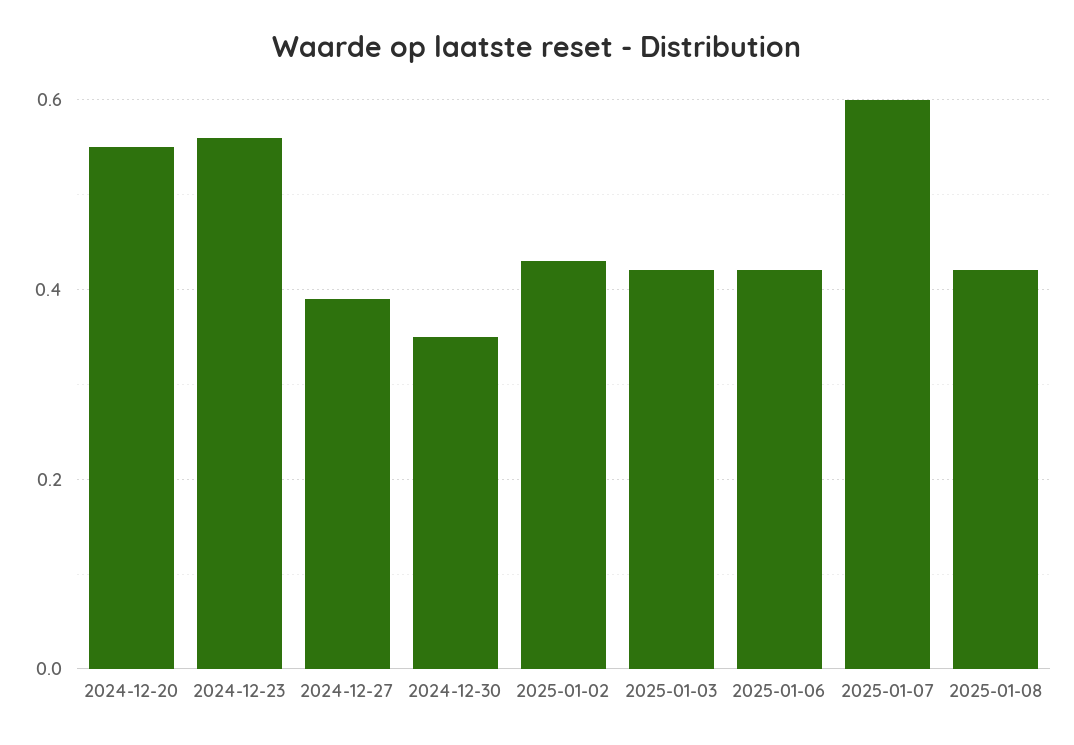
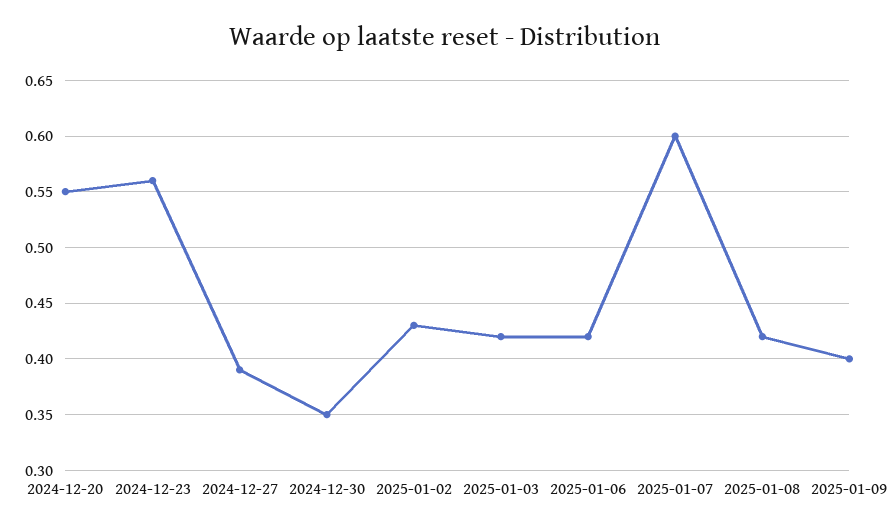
2025-01-09: none -> 0.4

